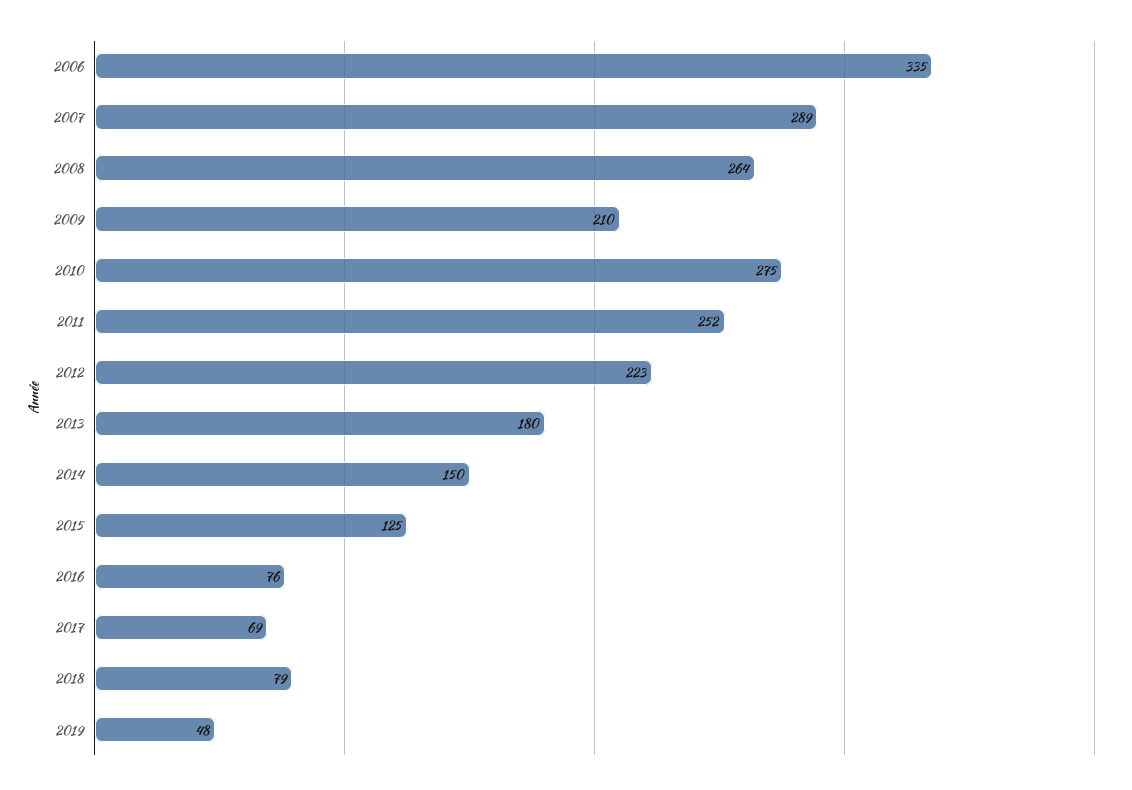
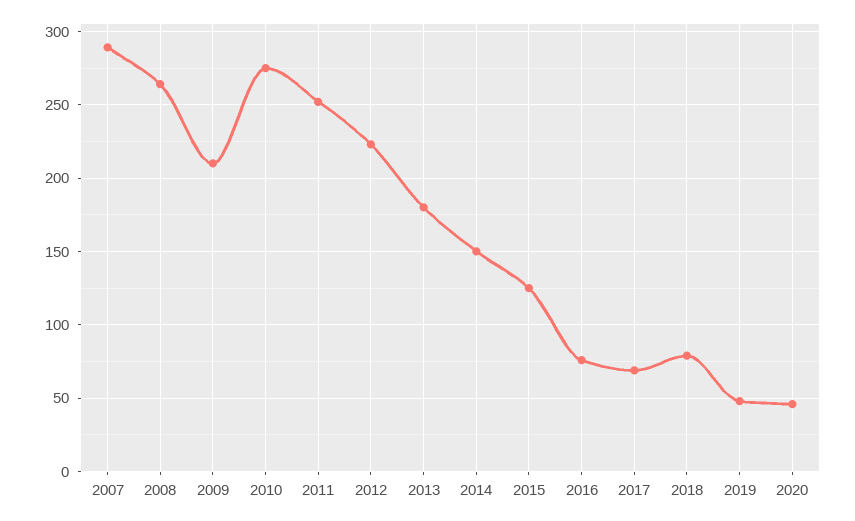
2006: 335 -> none
2020: none -> 45

